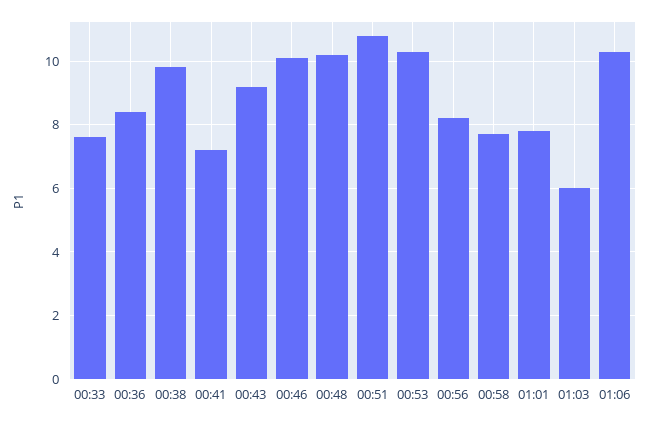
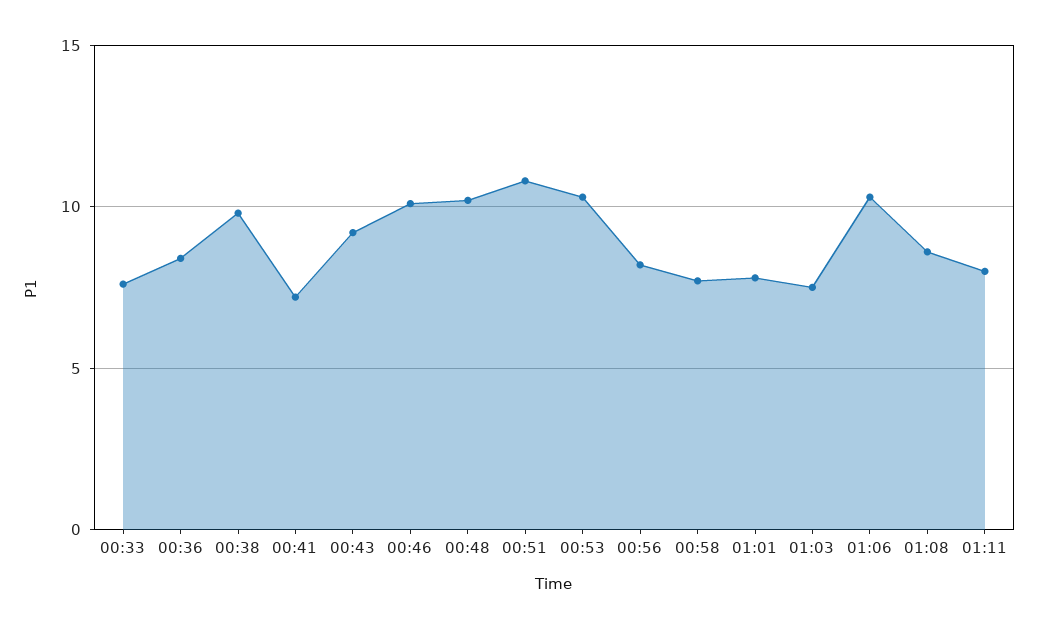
01:03: 6 -> 7.5
01:08: none -> 8.5
01:11: none -> 8

